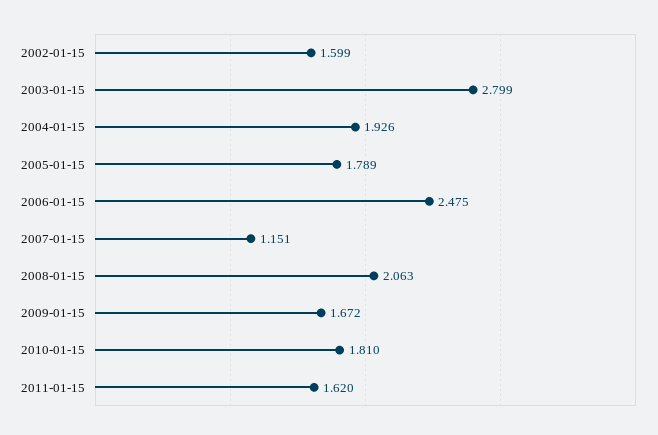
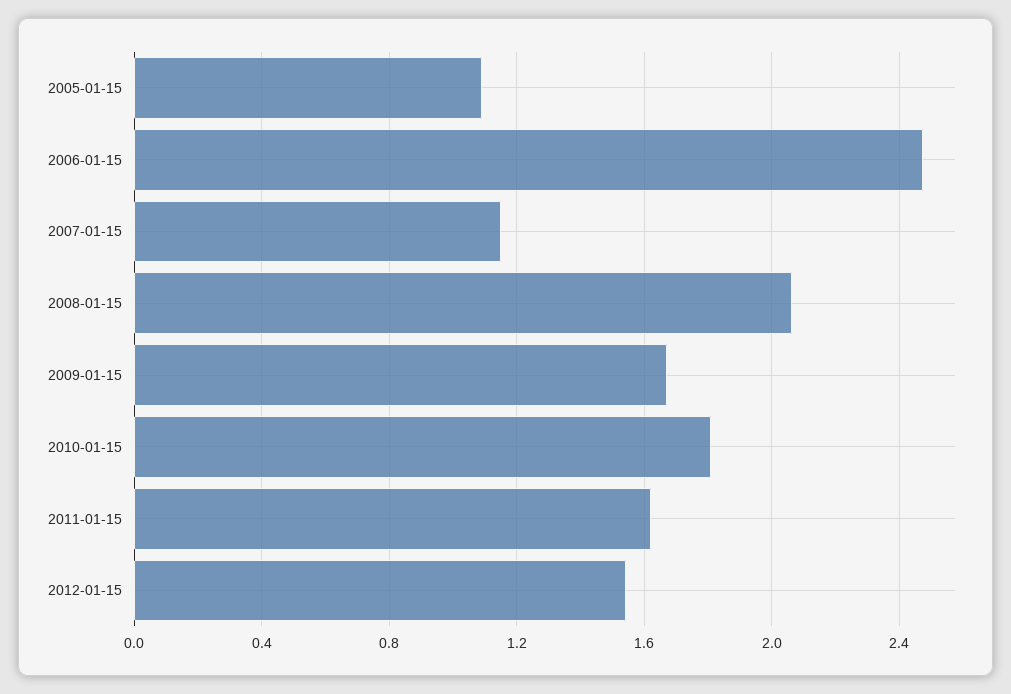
2002-01-15: 1.599 -> none
2003-01-15: 2.799 -> none
2004-01-15: 1.926 -> none
2005-01-15: 1.789 -> 1.1
2012-01-15: none -> 1.55

